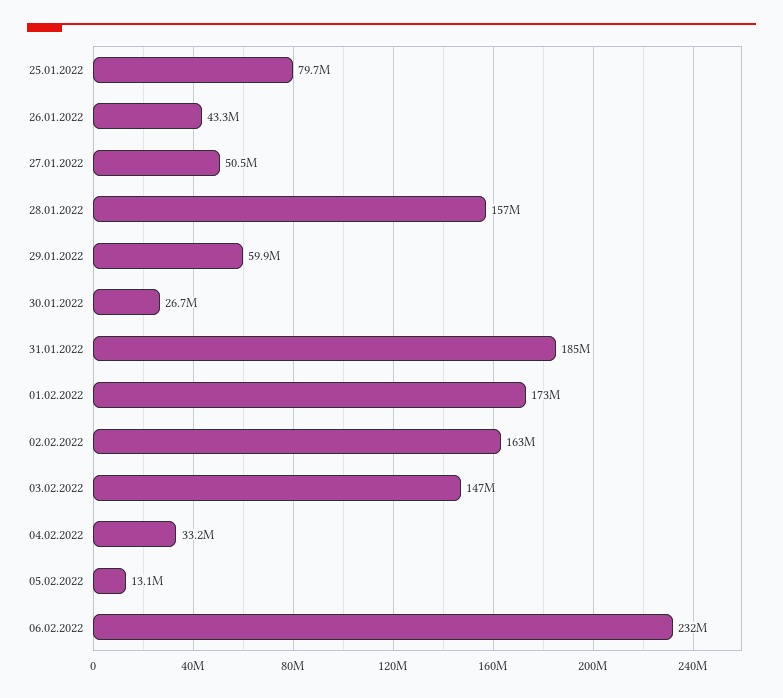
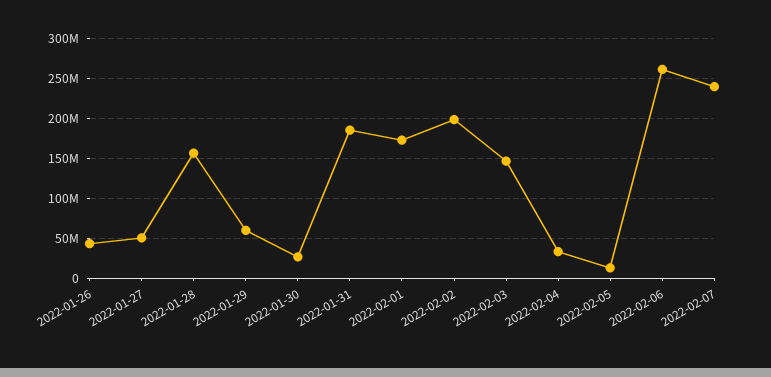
25.01.2022: 79700000 -> none
02.02.2022: 163000000 -> 200000000
06.02.2022: 232000000 -> 260000000
2022-02-07: none -> 240000000

